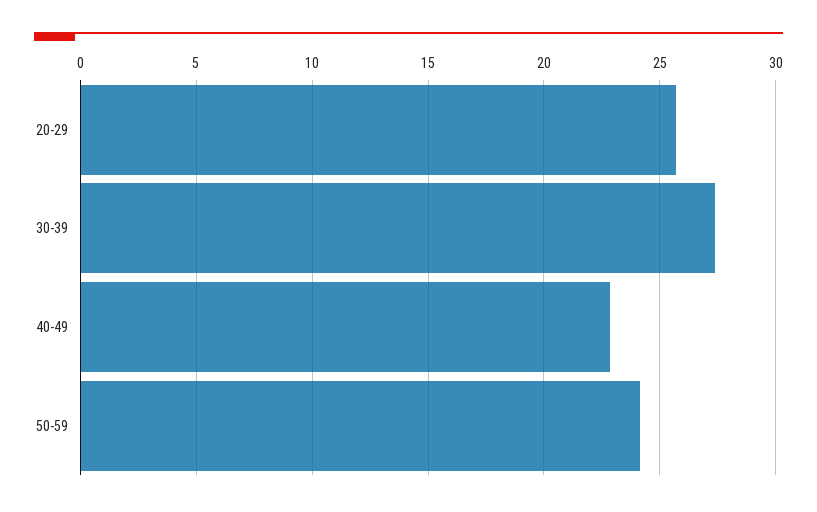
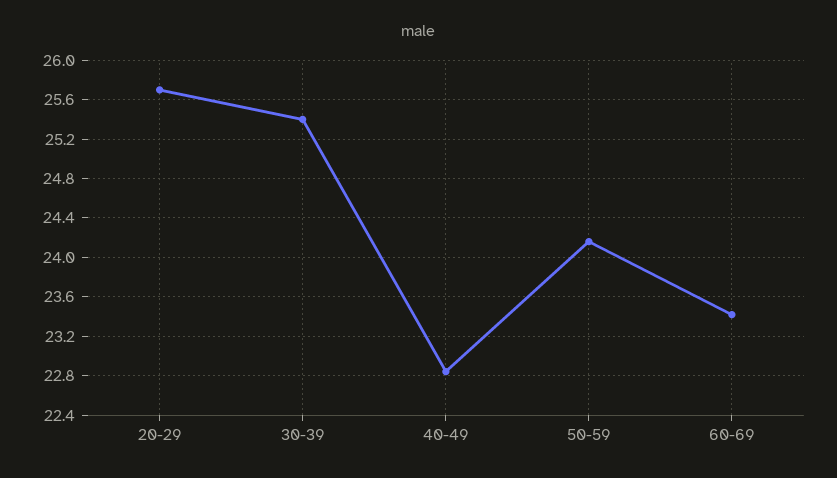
30-39: 27.5 -> 25.4
60-69: none -> 23.4

